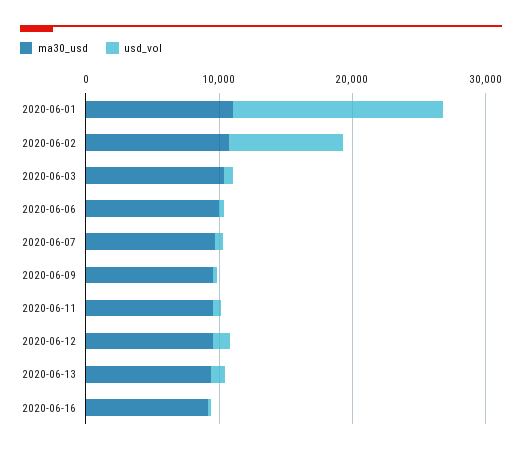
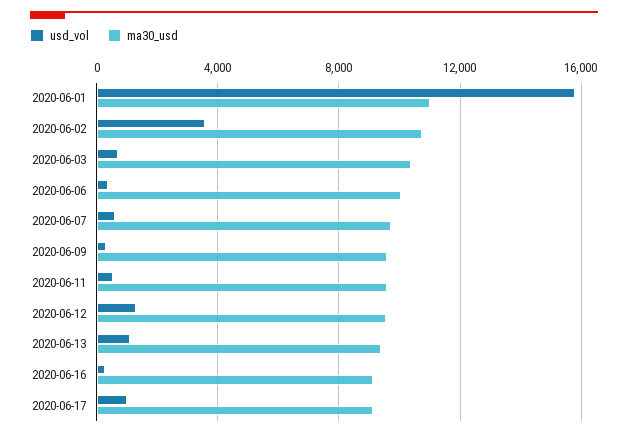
usd_vol, 2020-06-02: 8000 -> 3500
usd_vol, 2020-06-17: none -> 1000
ma30_usd, 2020-06-17: none -> 9000

